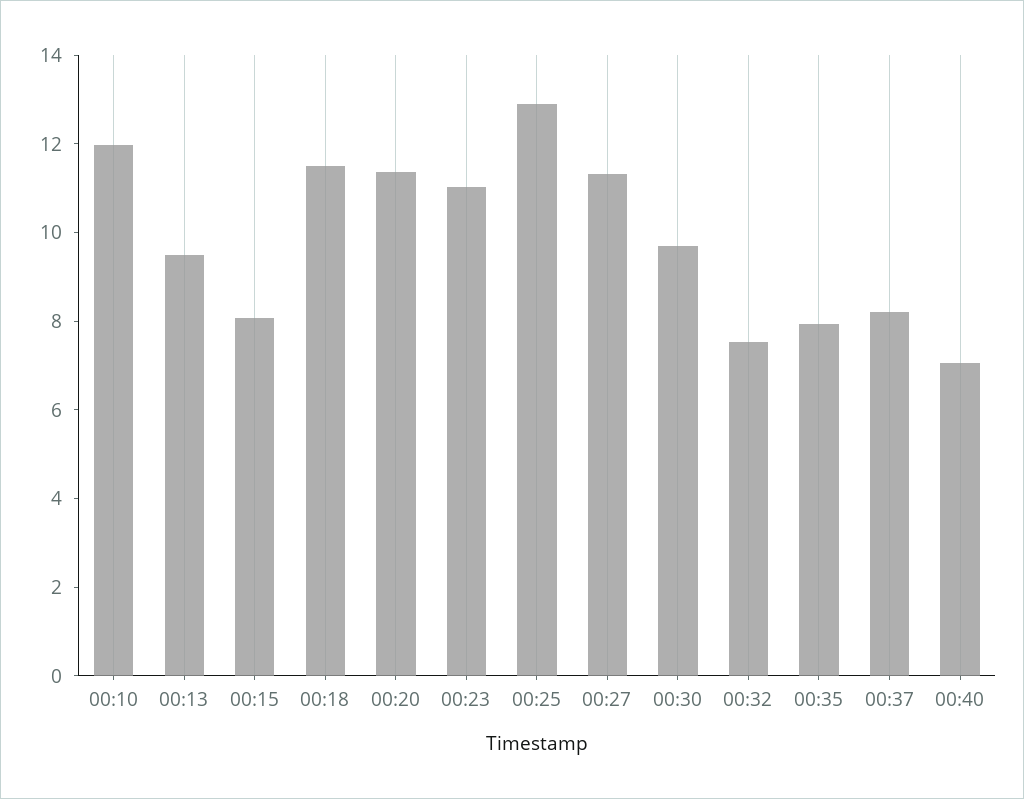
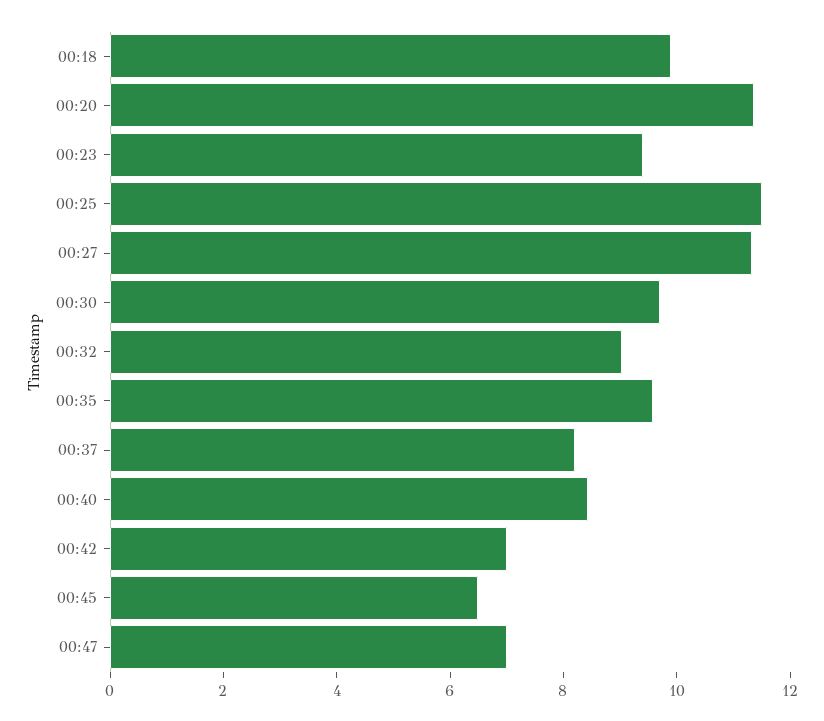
00:10: 12 -> none
00:13: 9.5 -> none
00:15: 8 -> none
00:18: 11.5 -> 10
00:23: 11 -> 9.5
00:25: 13 -> 11.5
00:32: 7.5 -> 9
00:35: 8 -> 9.5
00:40: 7 -> 8.5
00:42: none -> 7
00:45: none -> 6.5
00:47: none -> 7

